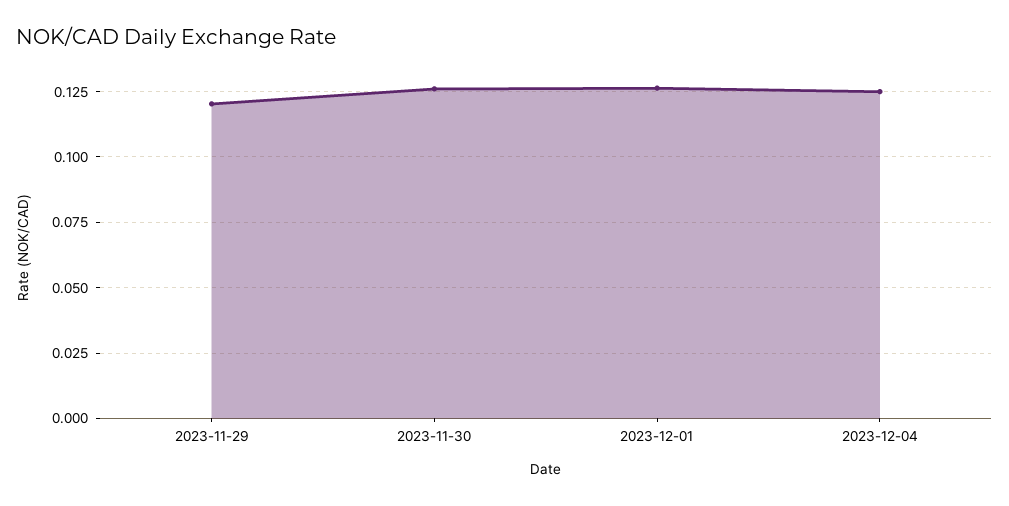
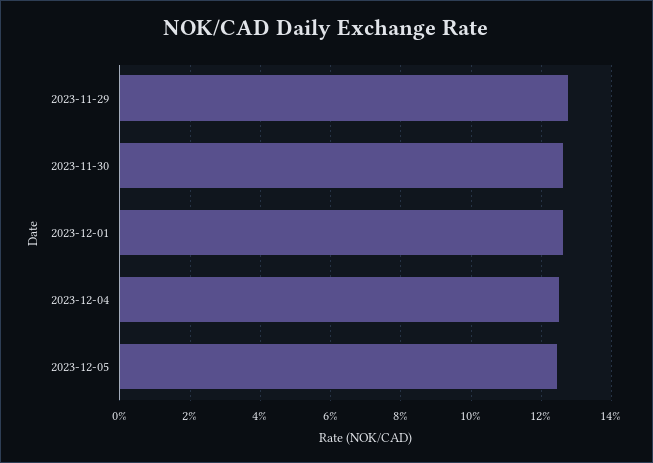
2023-11-29: 0.12 -> 0.128
2023-12-05: none -> 0.124

